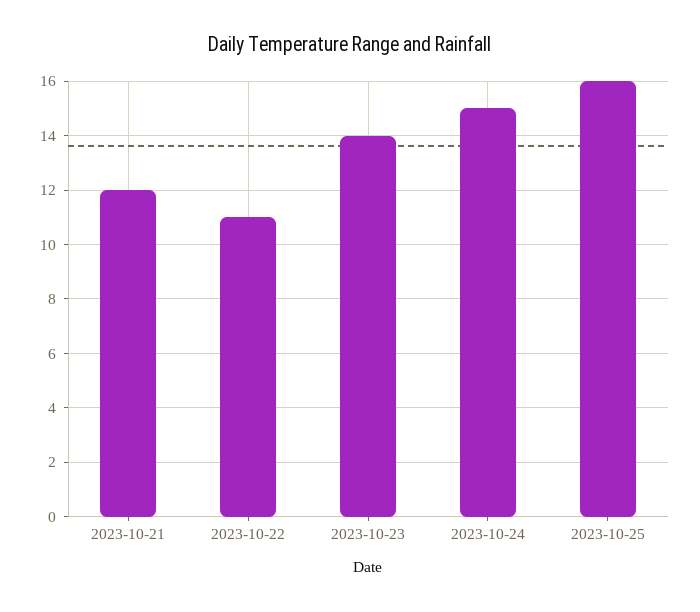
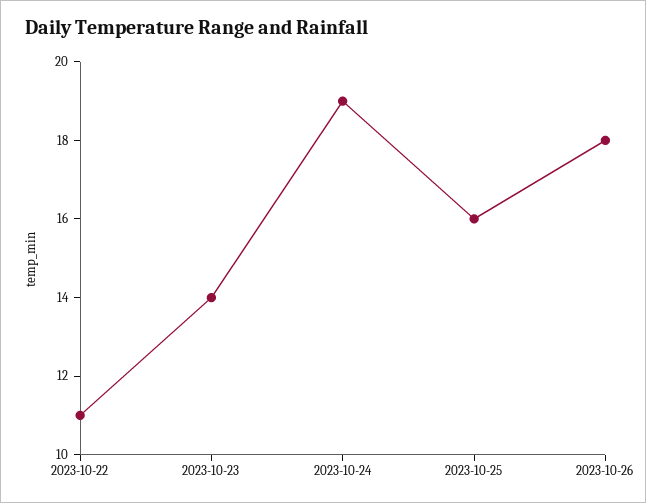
2023-10-21: 12 -> none
2023-10-24: 15 -> 19
2023-10-26: none -> 18

